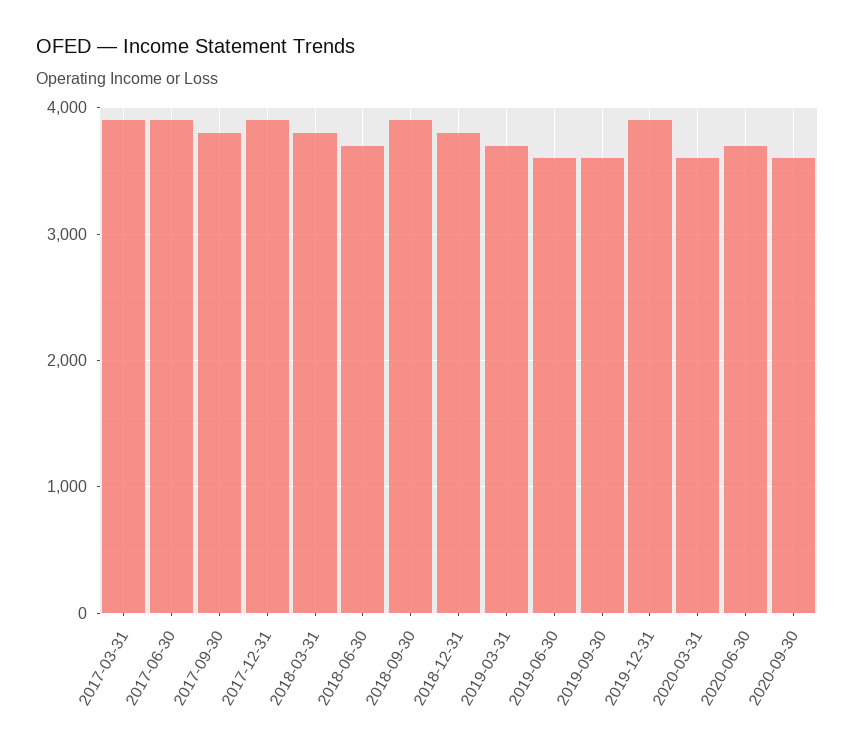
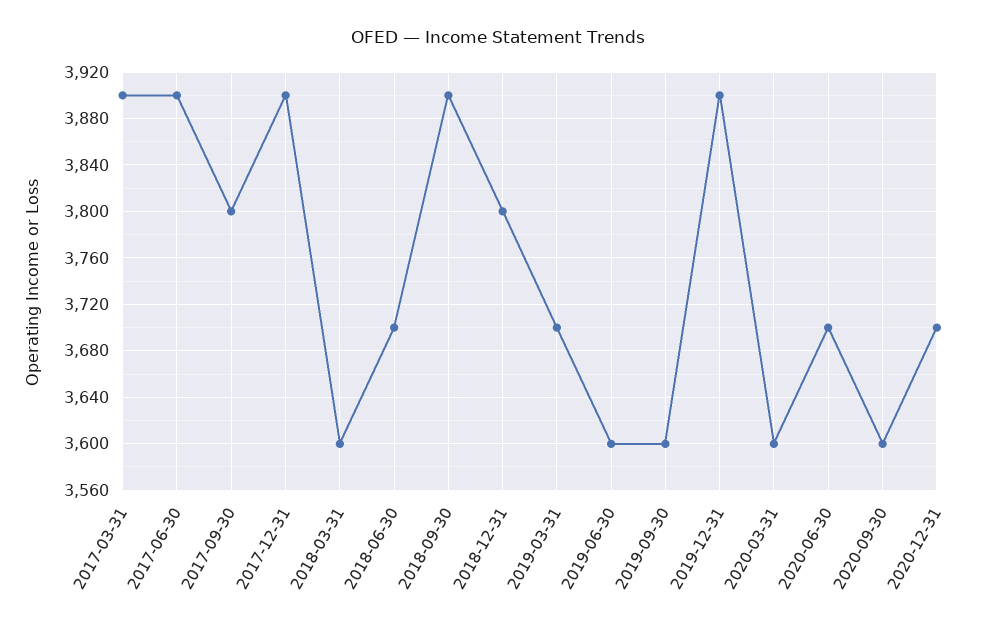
2018-03-31: 3800 -> 3600
2020-12-31: none -> 3700

